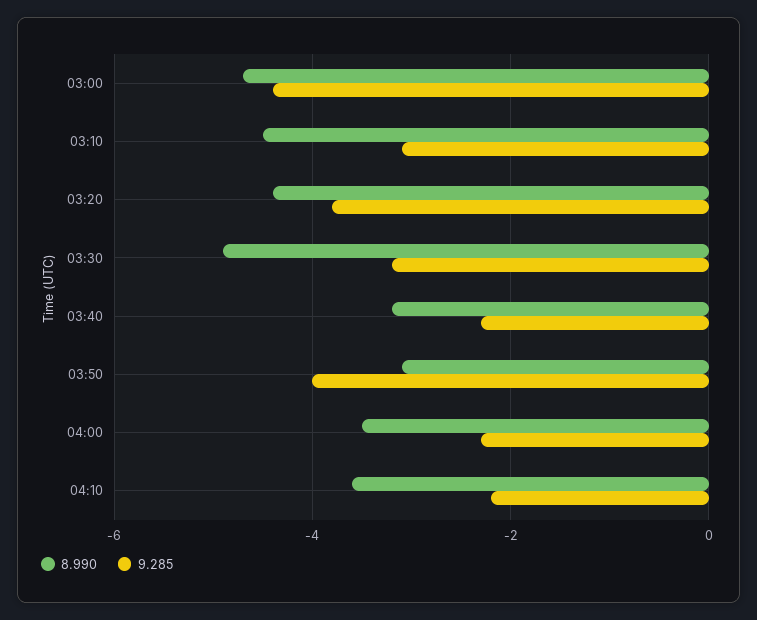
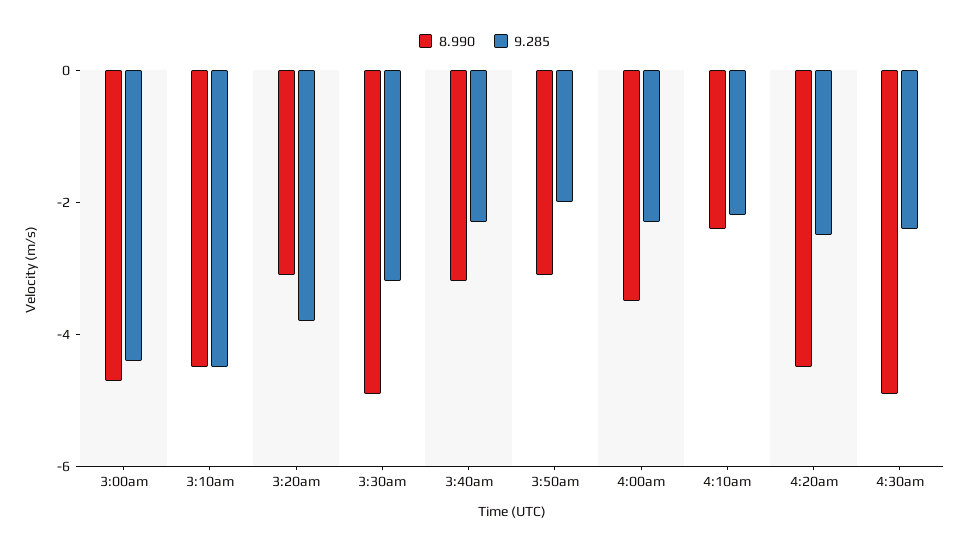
9.285, 03:10: -3 -> -4.5
8.990, 03:20: -4.5 -> -3
9.285, 03:50: -4 -> -2
8.990, 04:10: -3.5 -> -2.5
8.990, 4:20am: none -> -4.5
9.285, 4:20am: none -> -2.5
8.990, 4:30am: none -> -5
9.285, 4:30am: none -> -2.5

